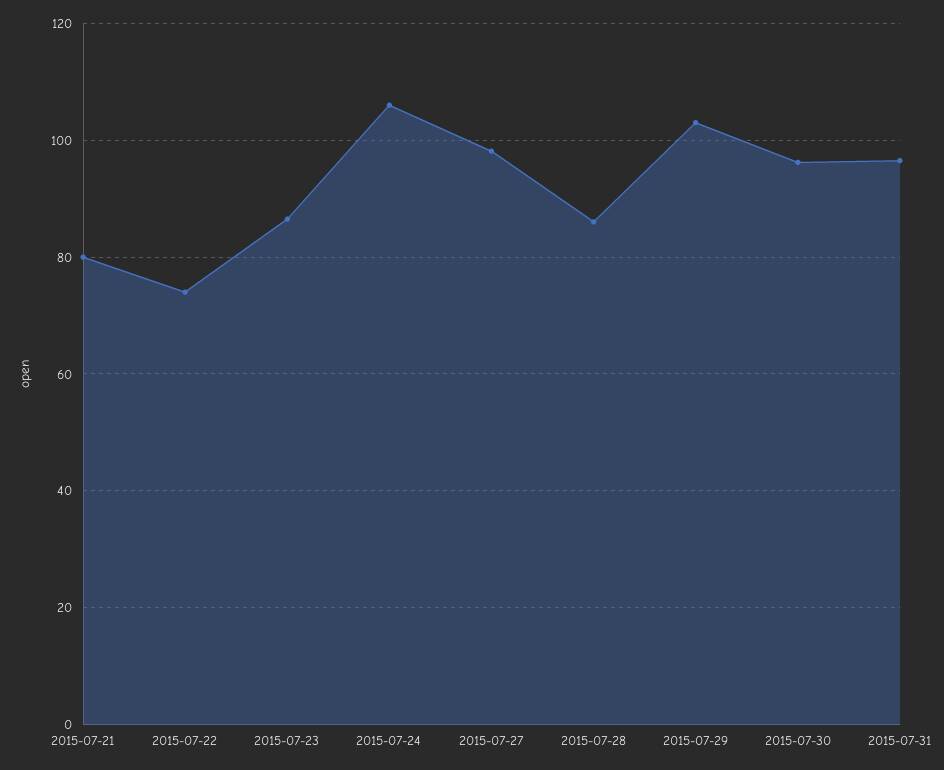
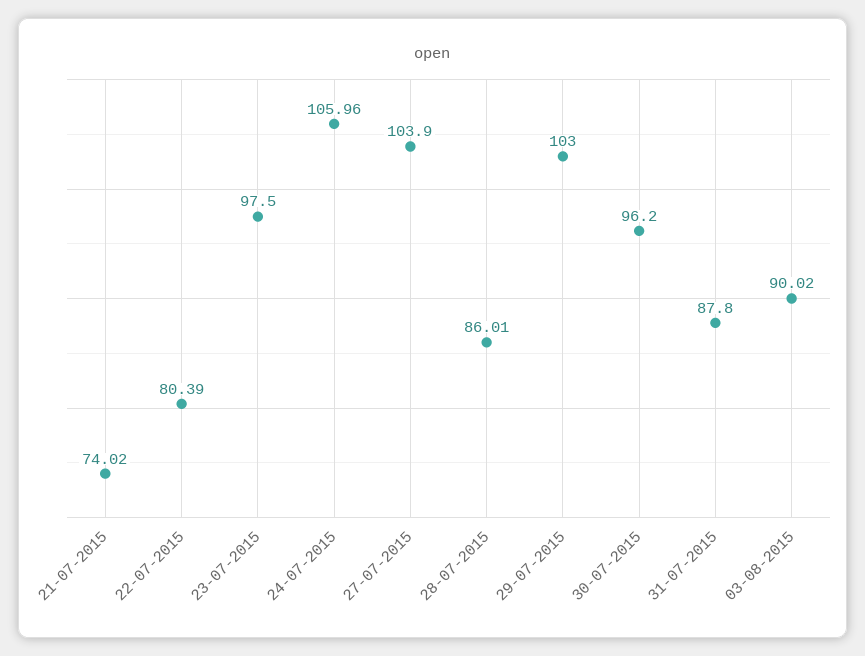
2015-07-21: 80 -> 74.02
2015-07-22: 74 -> 80.39
2015-07-23: 86 -> 97.5
2015-07-27: 98 -> 103.9
2015-07-31: 96 -> 87.8
03-08-2015: none -> 90.02

